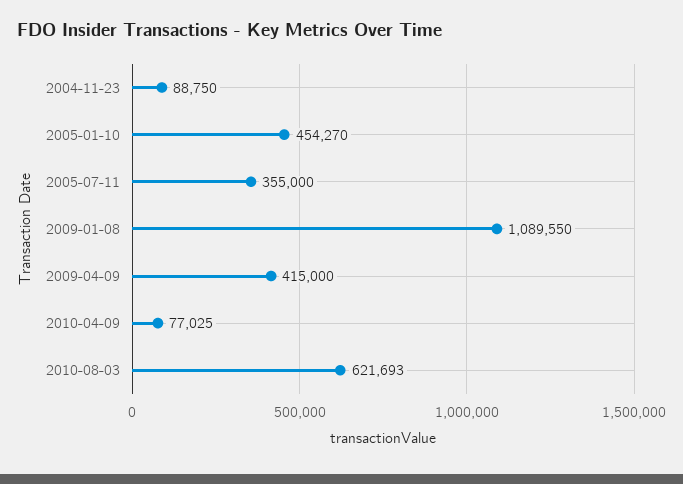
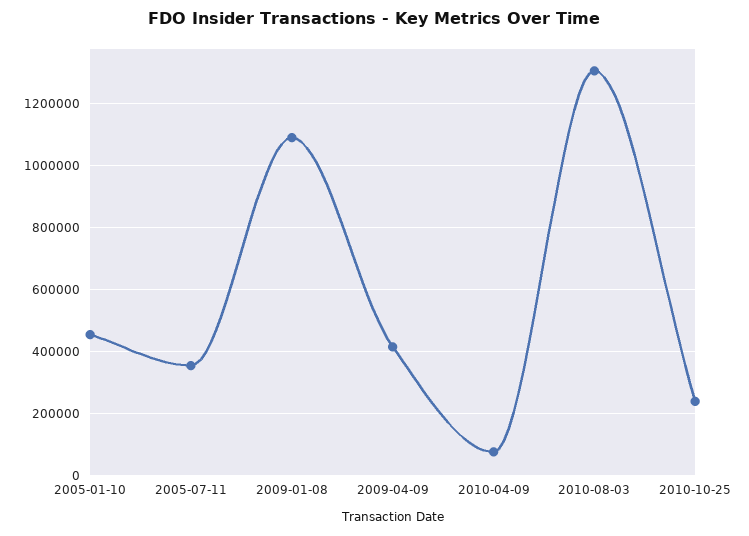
2004-11-23: 88750 -> none
2010-08-03: 621693 -> 1300000
2010-10-25: none -> 240000

